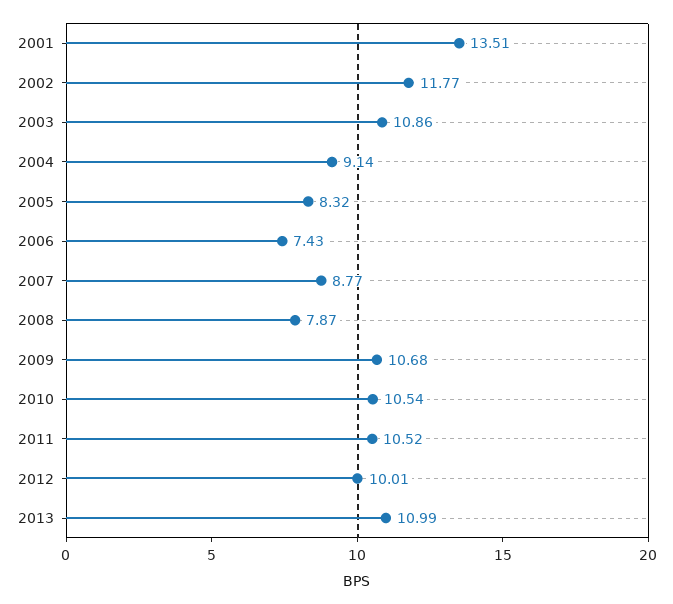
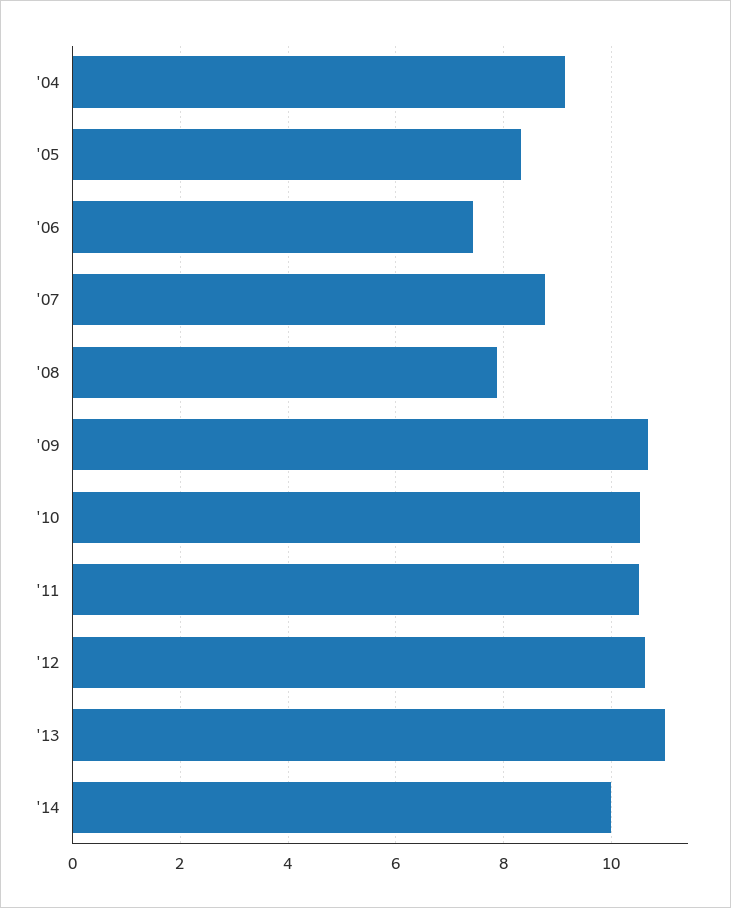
2001: 13.51 -> none
2002: 11.77 -> none
2003: 10.86 -> none
2012: 10.01 -> 10.6
'14: none -> 10

